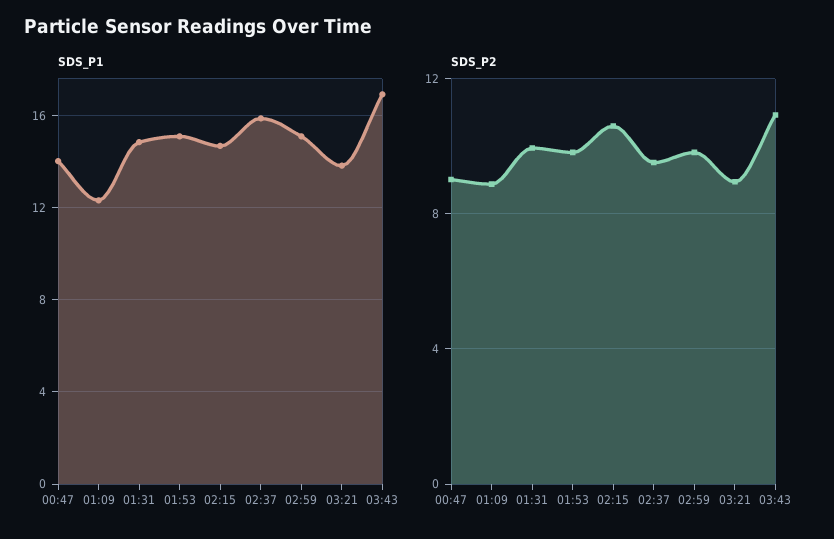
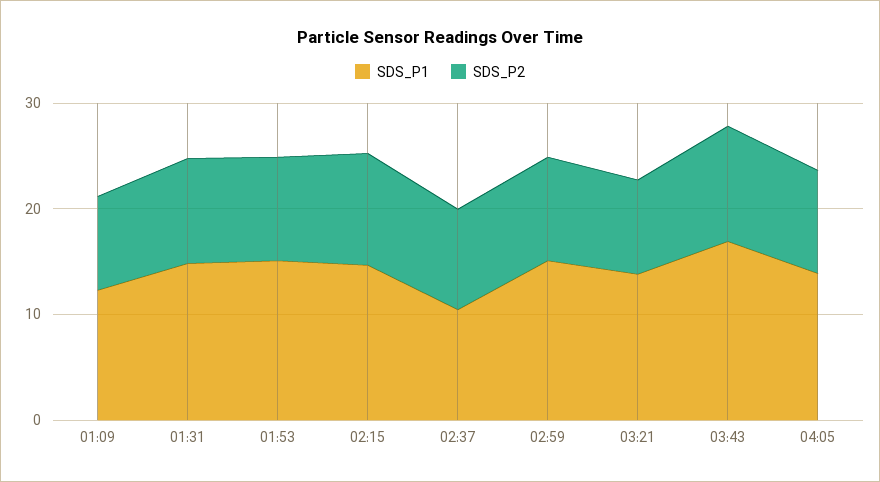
SDS_P1, 00:47: 14 -> none
SDS_P1, 02:37: 16 -> 10
SDS_P2, 00:47: 9 -> none
SDS_P1, 04:05: none -> 14
SDS_P2, 04:05: none -> 10

